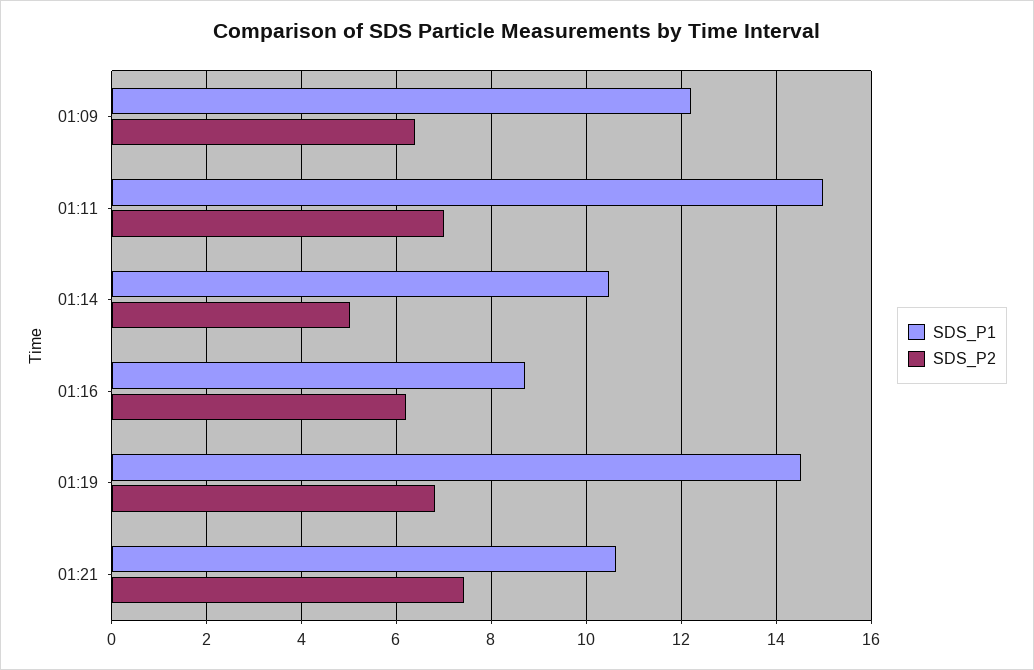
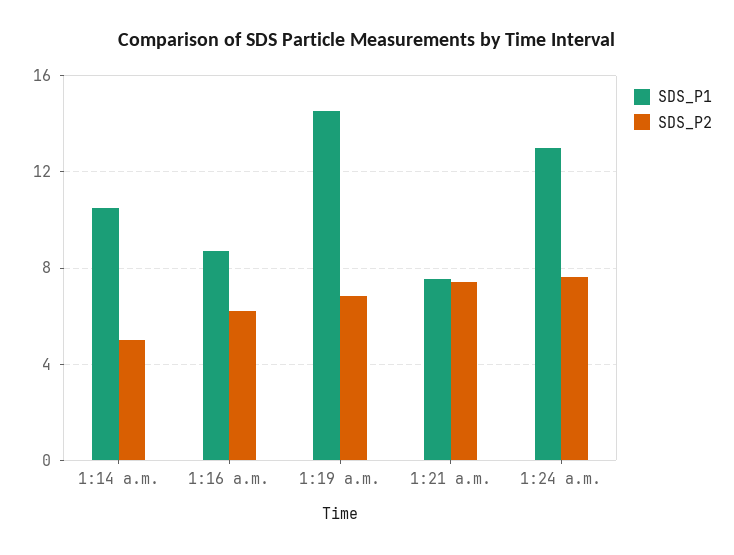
SDS_P1, 01:09: 12.2 -> none
SDS_P2, 01:09: 6.4 -> none
SDS_P1, 01:11: 15 -> none
SDS_P2, 01:11: 7 -> none
SDS_P1, 01:21: 10.6 -> 7.5
SDS_P1, 1:24 a.m.: none -> 13
SDS_P2, 1:24 a.m.: none -> 7.5

